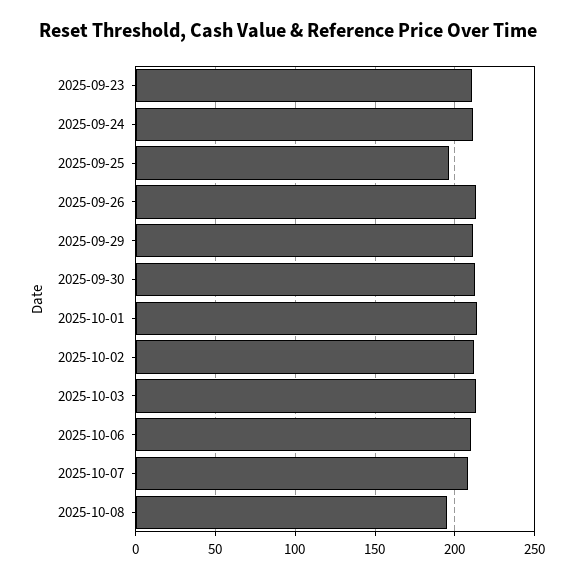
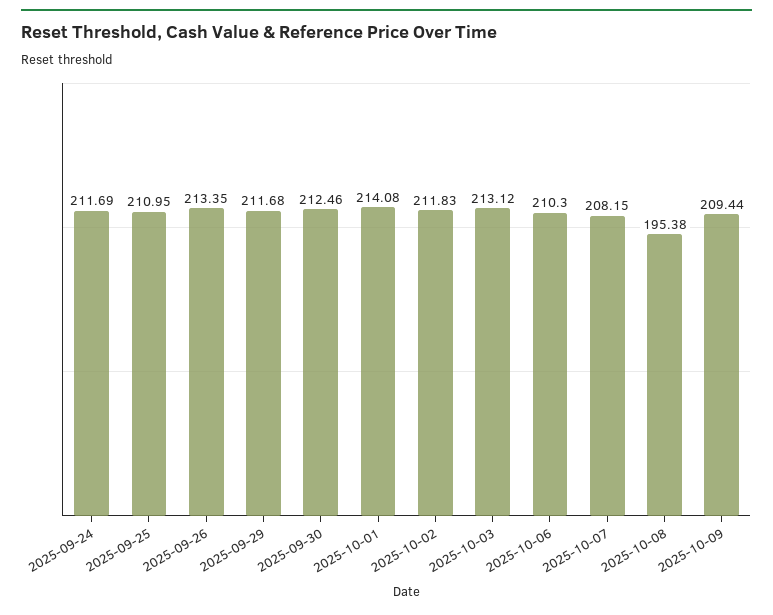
2025-09-23: 210 -> none
2025-09-25: 195 -> 210.95
2025-10-09: none -> 209.44

